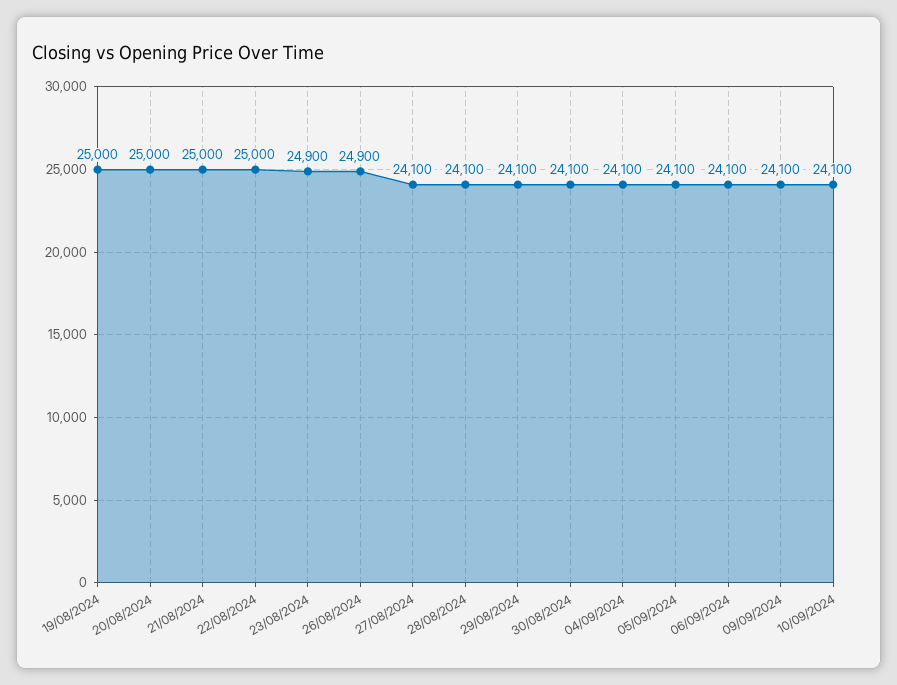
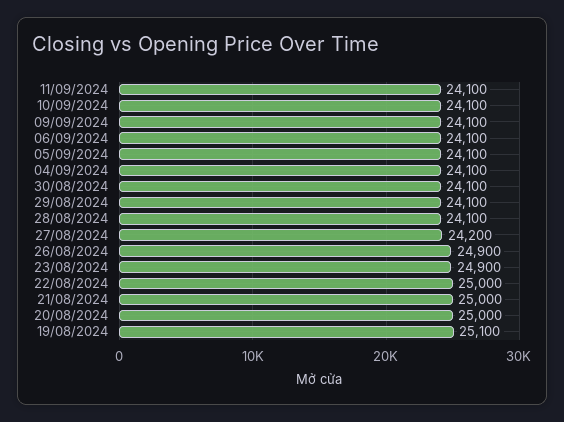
19/08/2024: 25000 -> 25100
27/08/2024: 24100 -> 24200
11/09/2024: none -> 24100

